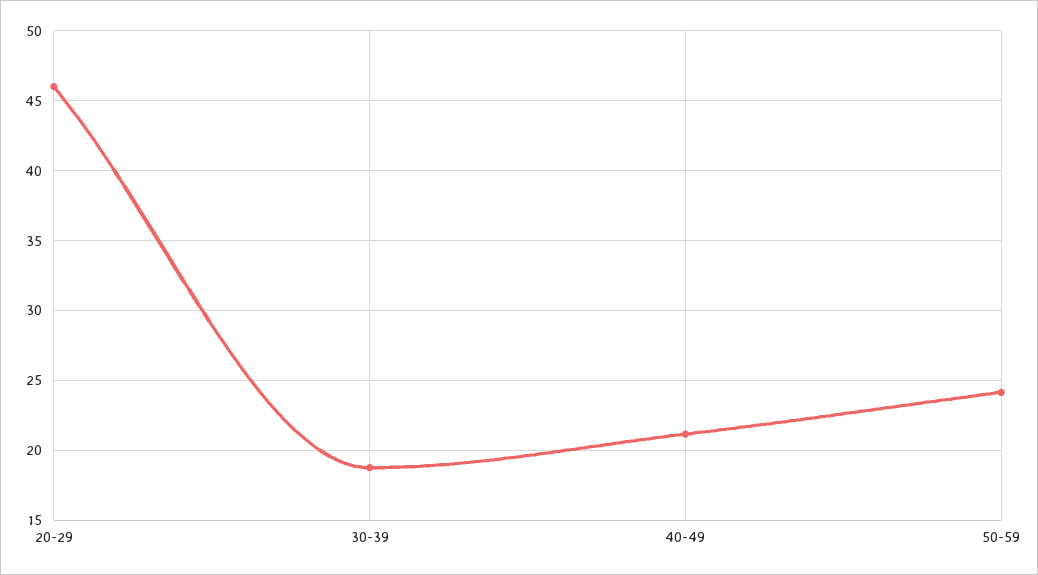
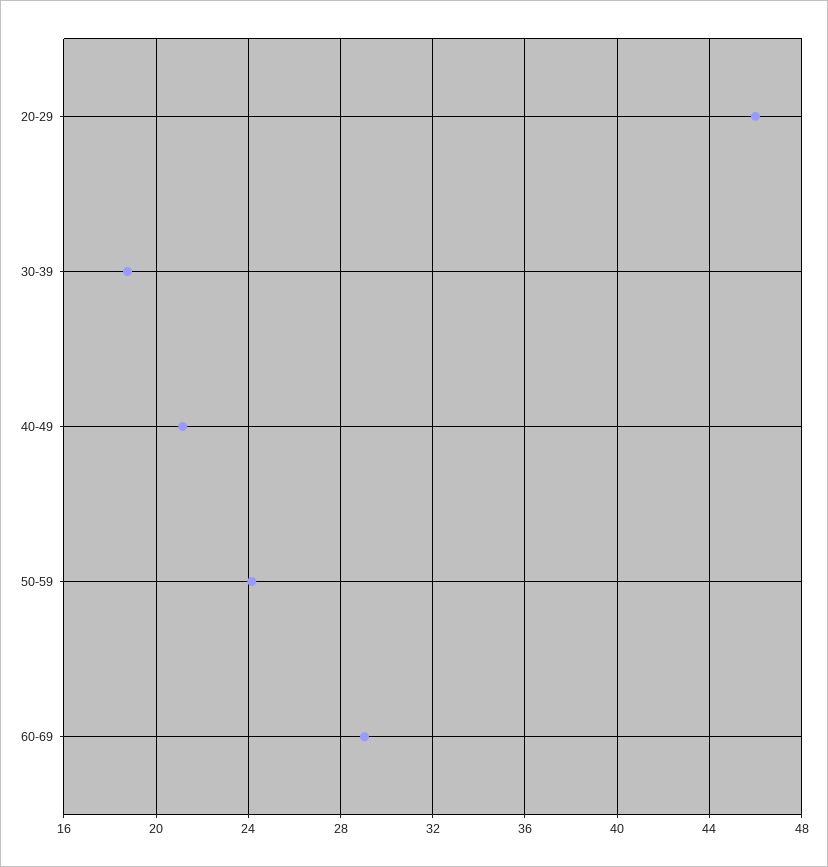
60-69: none -> 29

